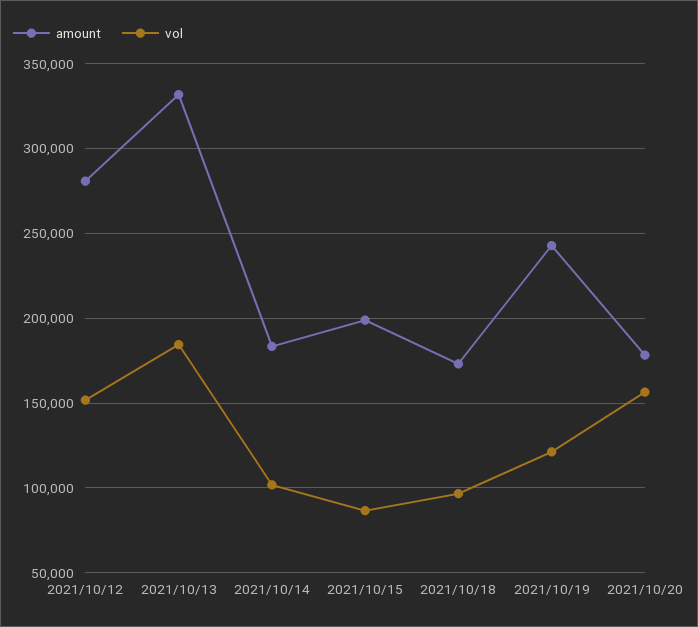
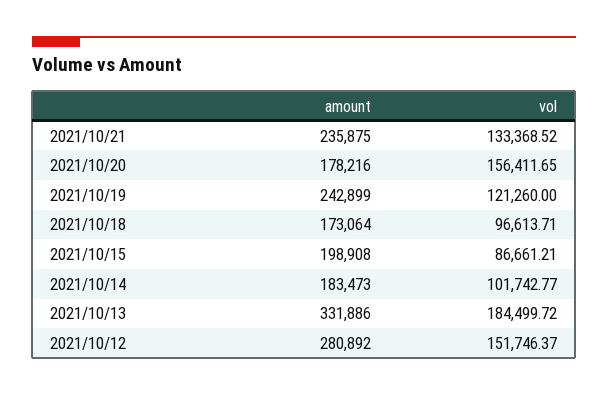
amount, 2021/10/21: none -> 235875
vol, 2021/10/21: none -> 133368.52

